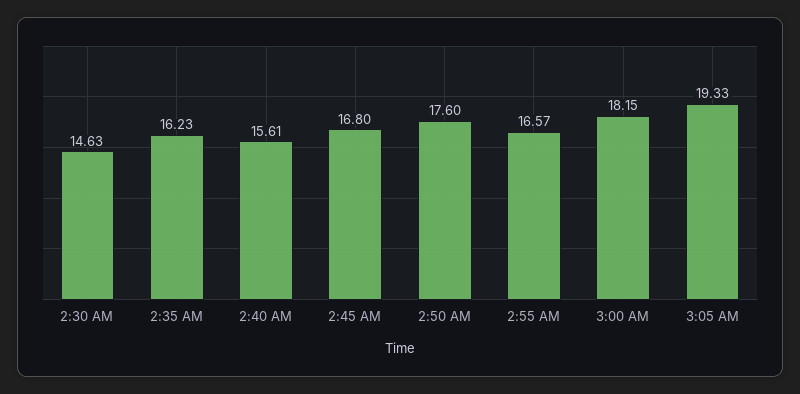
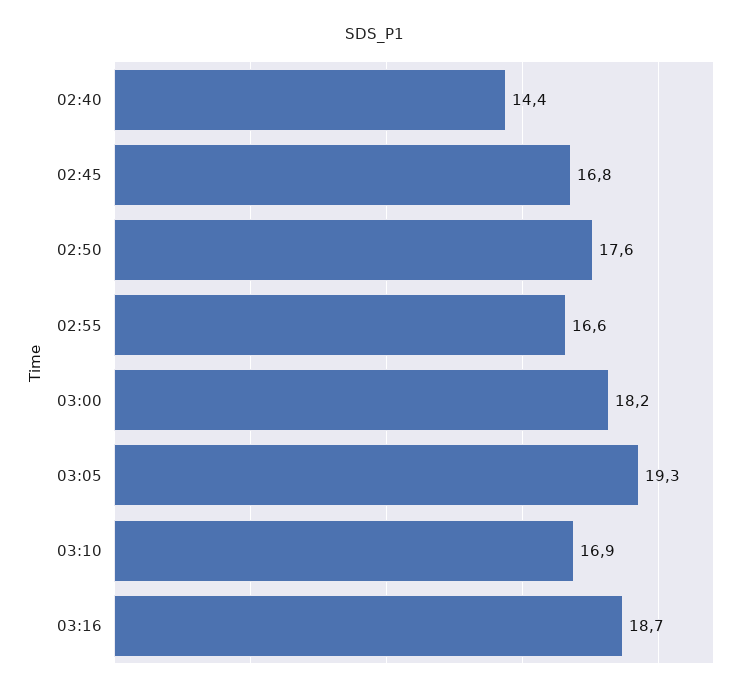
2:30 AM: 14.63 -> none
2:35 AM: 16.23 -> none
2:40 AM: 15.61 -> 14.4
03:10: none -> 16.9
03:16: none -> 18.7

